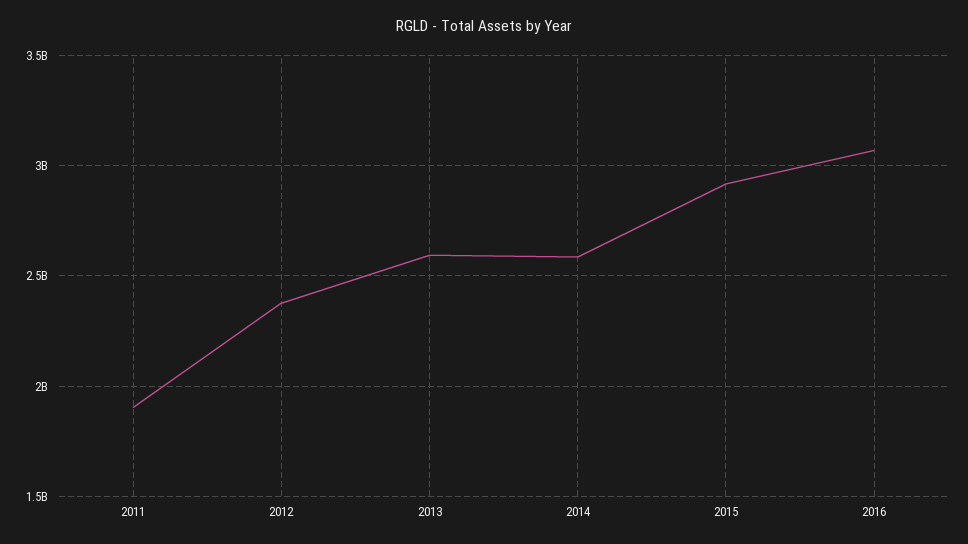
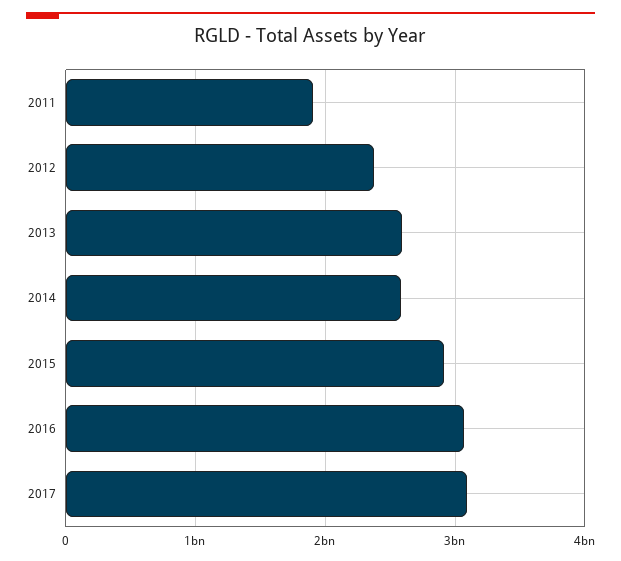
2017: none -> 3100000000

